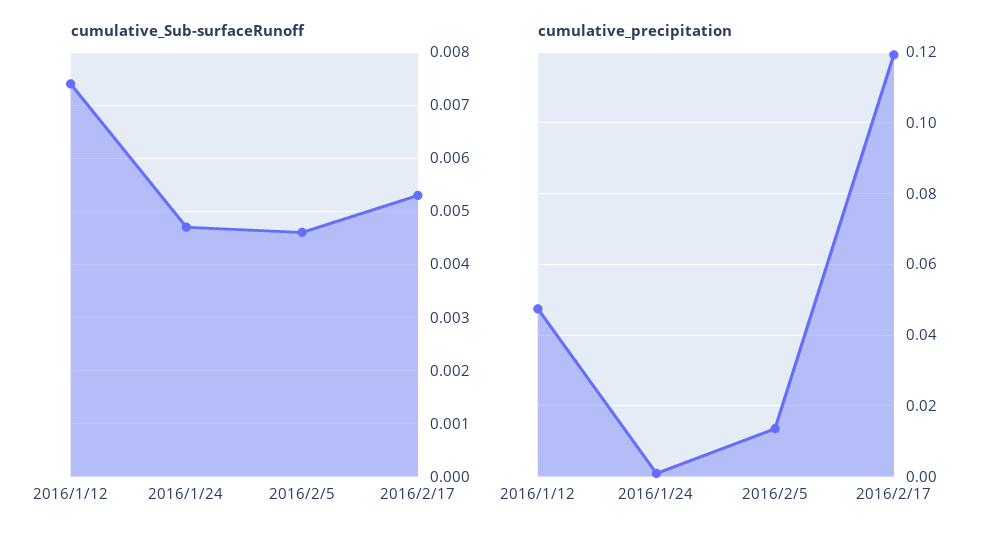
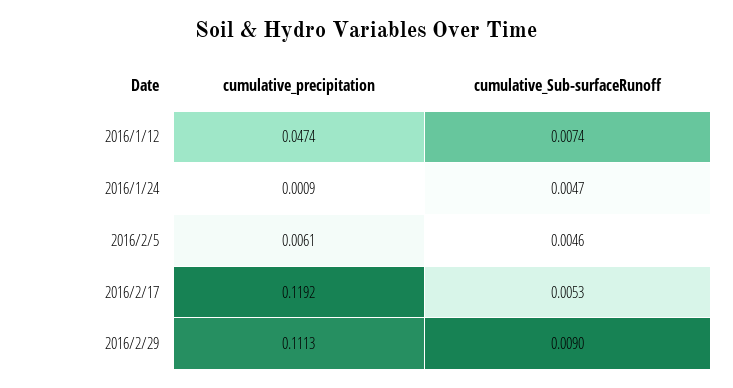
cumulative_precipitation, 2016/2/5: 0.014 -> 0.0061
cumulative_precipitation, 2016/2/29: none -> 0.1113
cumulative_Sub-surfaceRunoff, 2016/2/29: none -> 0.009

